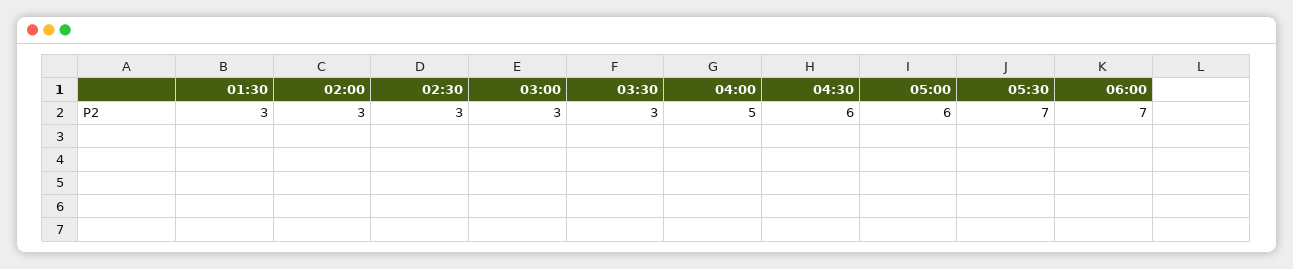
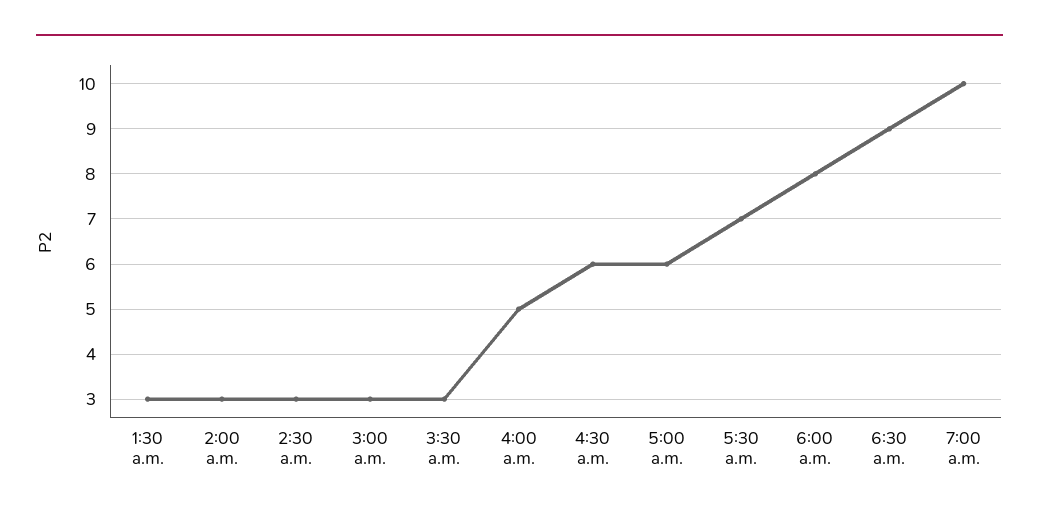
06:00: 7 -> 8
6:30 a.m.: none -> 9
7:00 a.m.: none -> 10

